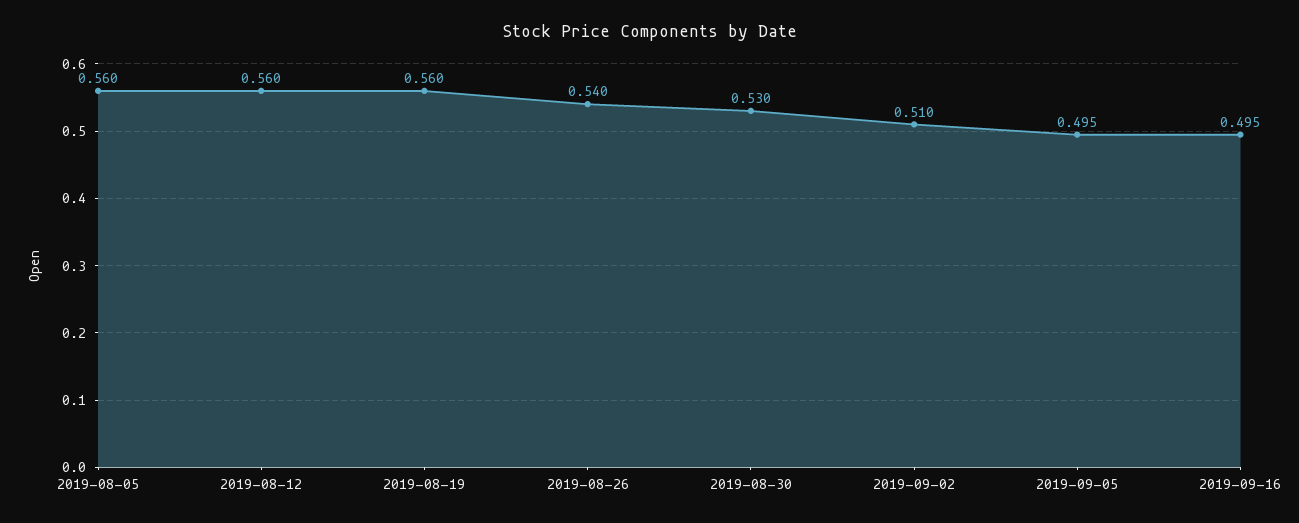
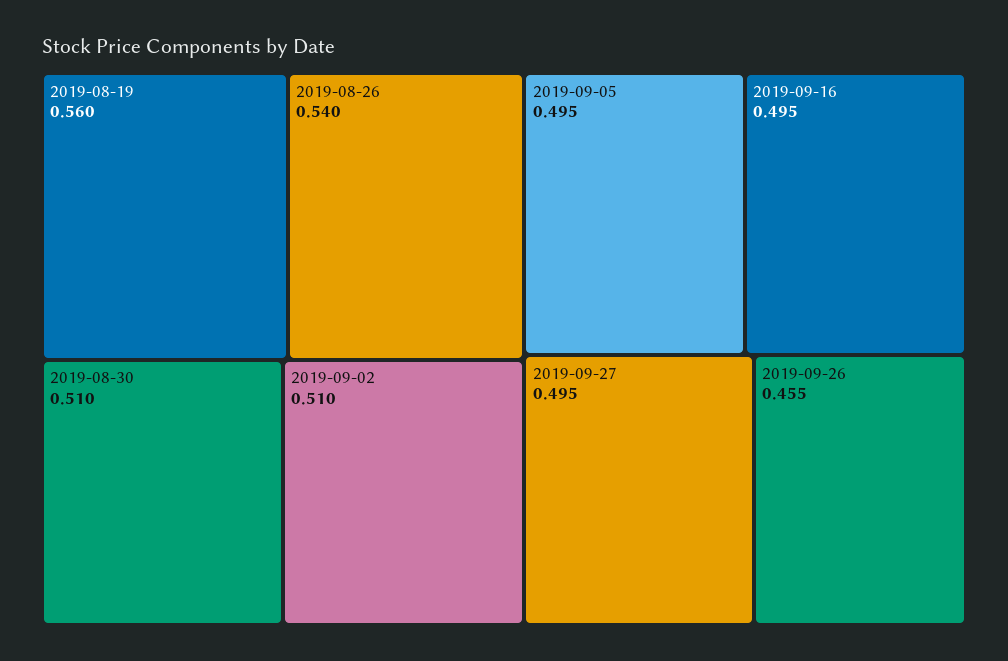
2019-08-05: 0.56 -> none
2019-08-12: 0.56 -> none
2019-08-30: 0.53 -> 0.51
2019-09-27: none -> 0.495
2019-09-26: none -> 0.455

